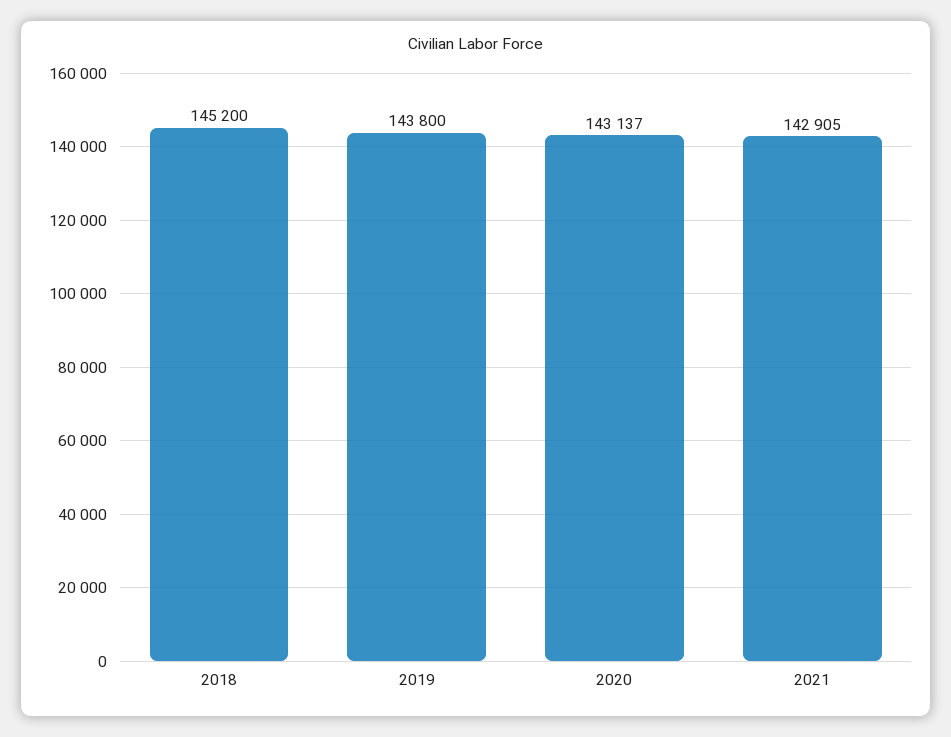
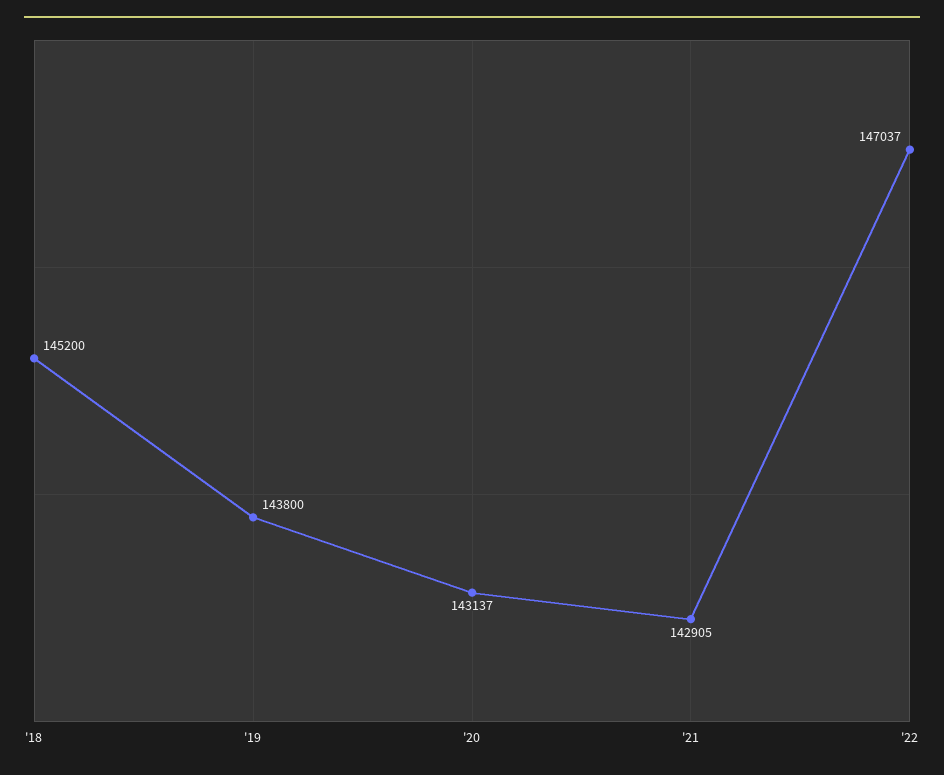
'22: none -> 147037

